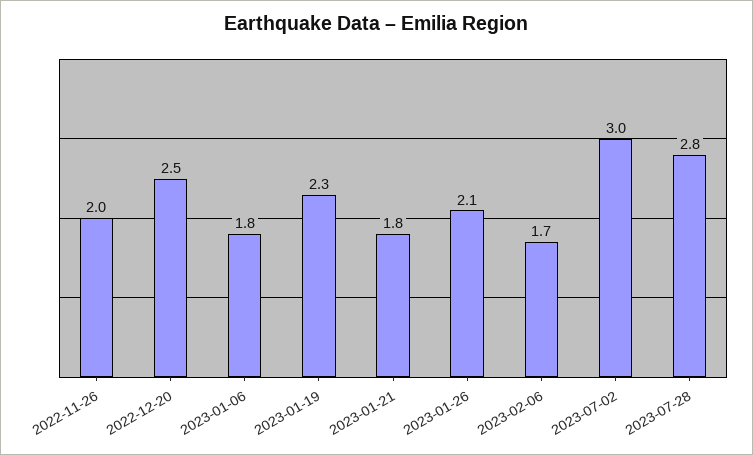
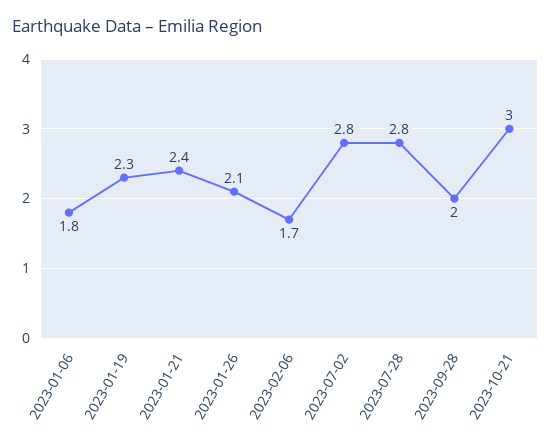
2022-11-26: 2 -> none
2022-12-20: 2.5 -> none
2023-01-21: 1.8 -> 2.4
2023-07-02: 3 -> 2.8
2023-09-28: none -> 2
2023-10-21: none -> 3

